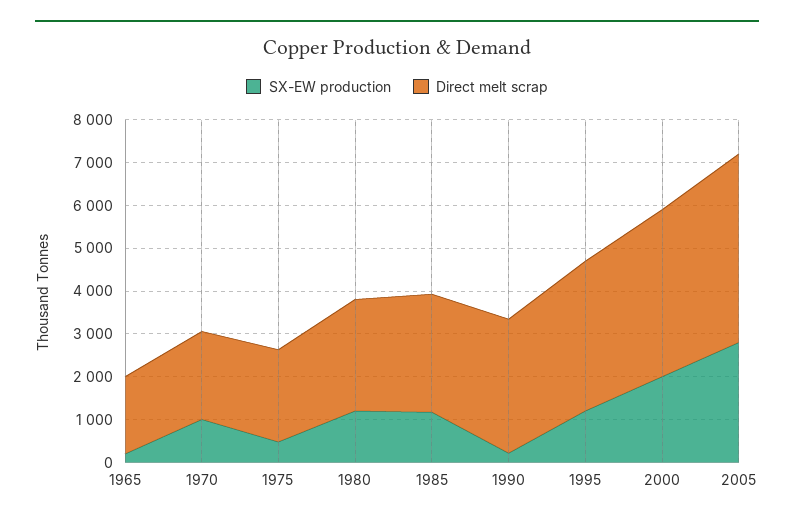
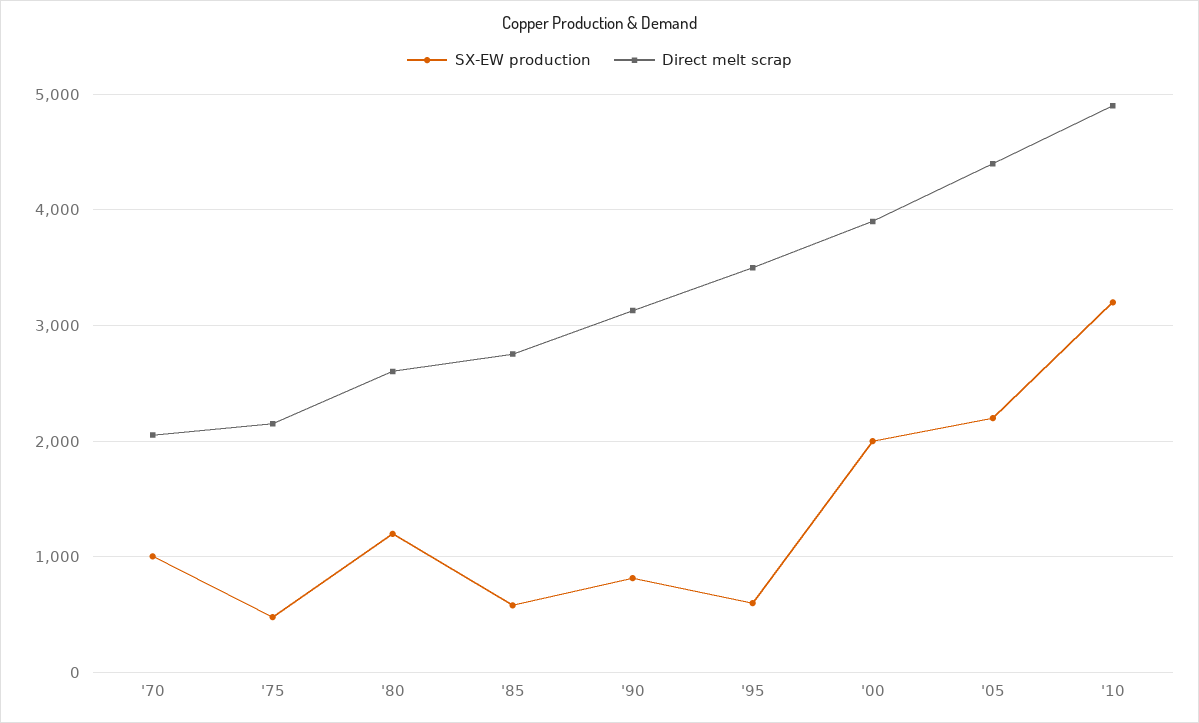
SX-EW production, 1965: 200 -> none
Direct melt scrap, 1965: 1800 -> none
SX-EW production, 1985: 1200 -> 600
SX-EW production, 1990: 200 -> 800
SX-EW production, 1995: 1200 -> 600
SX-EW production, 2005: 2800 -> 2200
SX-EW production, '10: none -> 3200
Direct melt scrap, '10: none -> 4900

